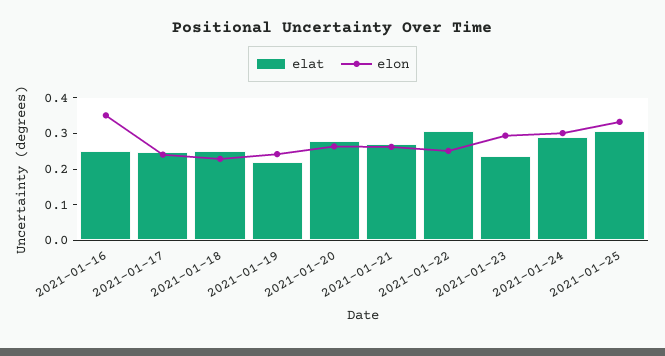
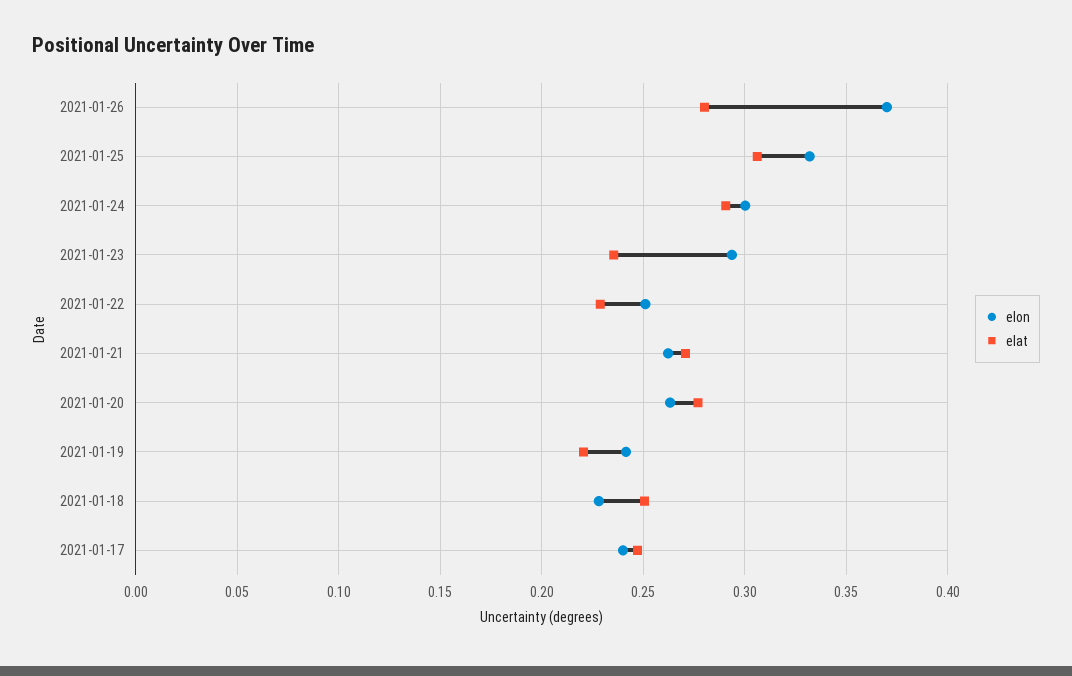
elat, 2021-01-16: 0.25 -> none
elon, 2021-01-16: 0.35 -> none
elat, 2021-01-22: 0.3 -> 0.23
elon, 2021-01-26: none -> 0.37
elat, 2021-01-26: none -> 0.28

